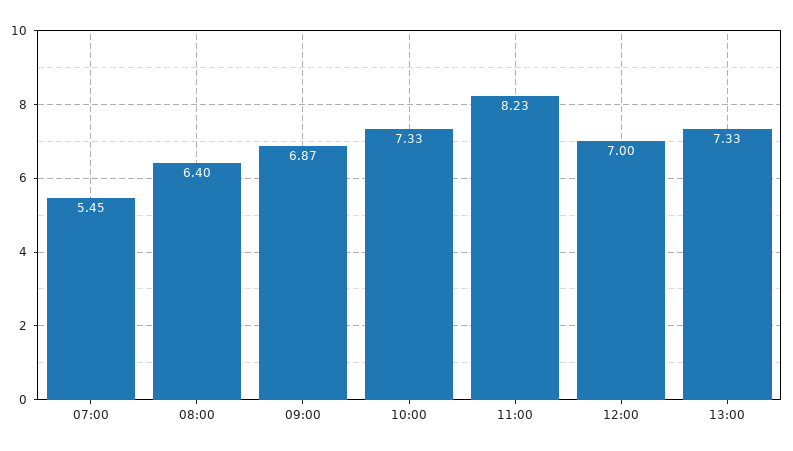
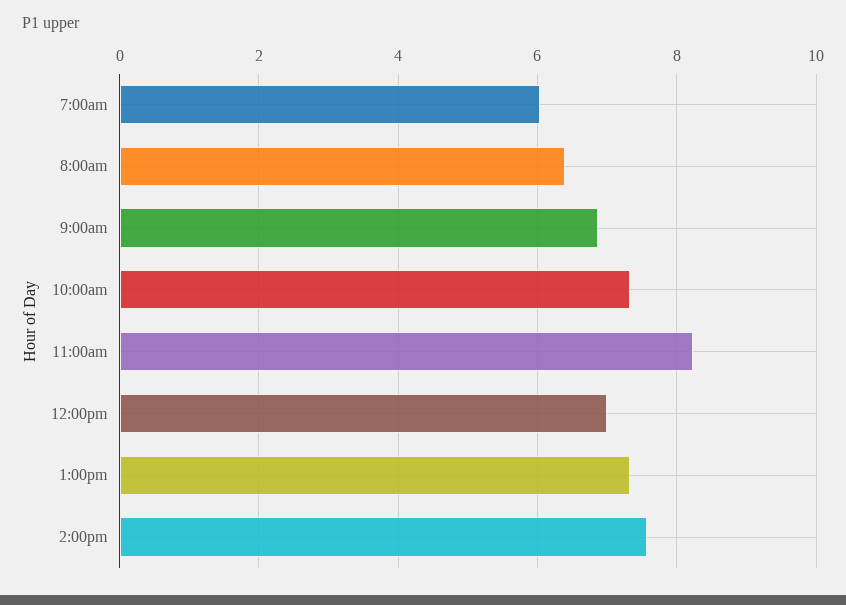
07:00: 5.45 -> 6
2:00pm: none -> 7.6

